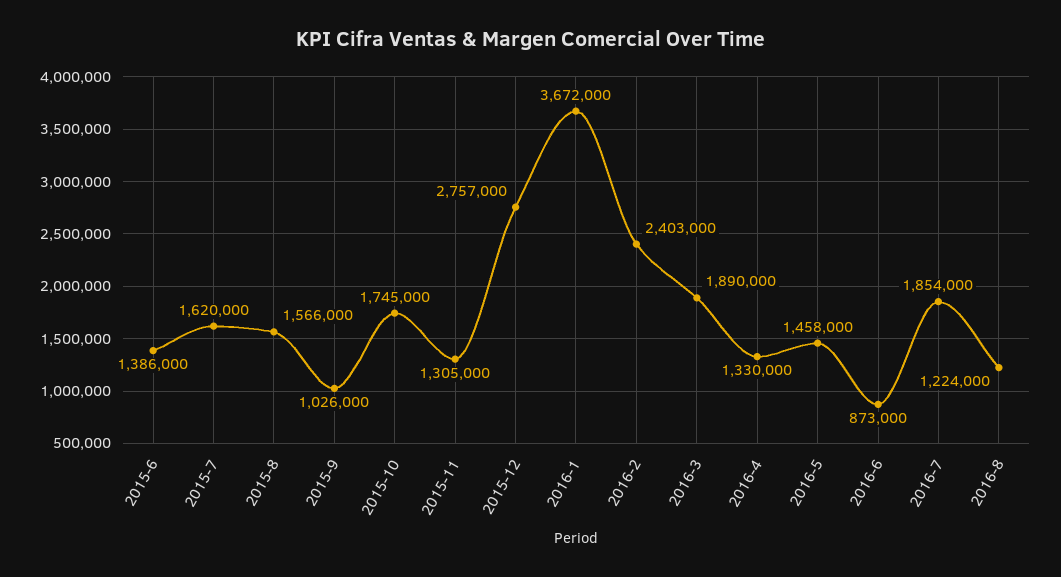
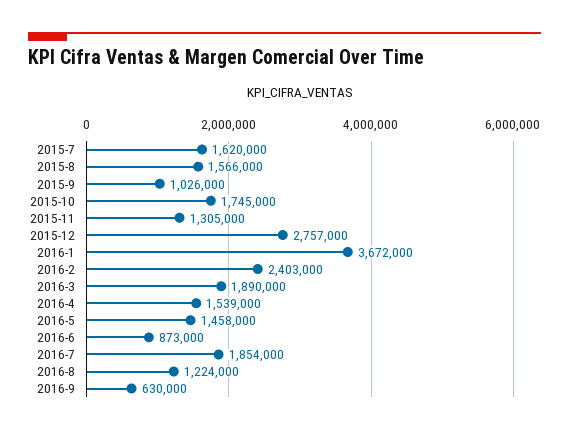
2015-6: 1386000 -> none
2016-4: 1330000 -> 1539000
2016-9: none -> 630000

